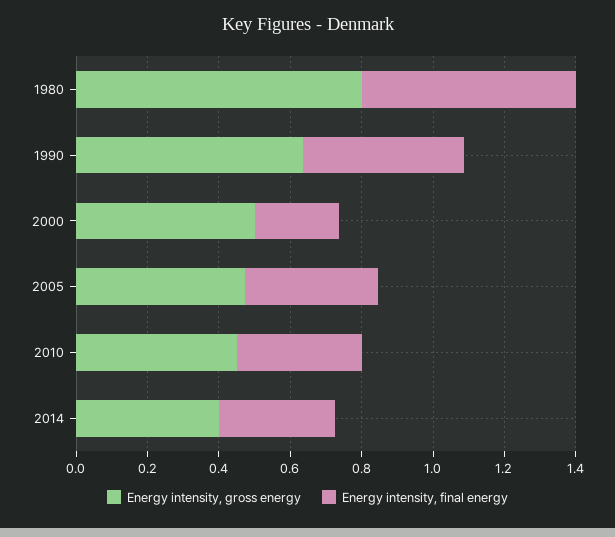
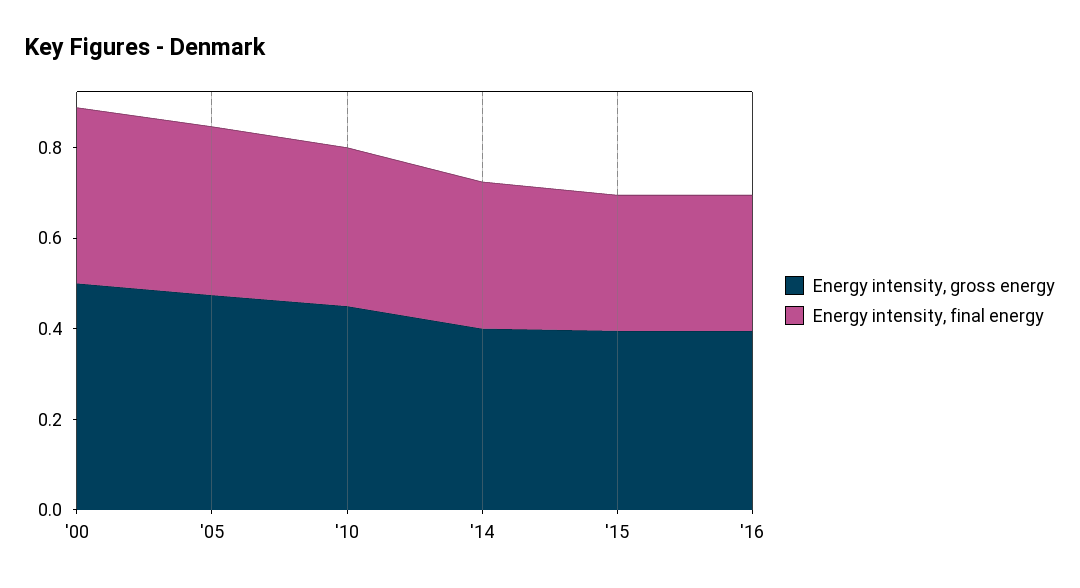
Energy intensity, gross energy, 1980: 0.8 -> none
Energy intensity, final energy, 1980: 0.6 -> none
Energy intensity, gross energy, 1990: 0.65 -> none
Energy intensity, final energy, 1990: 0.45 -> none
Energy intensity, final energy, 2000: 0.25 -> 0.4
Energy intensity, gross energy, '15: none -> 0.4
Energy intensity, final energy, '15: none -> 0.3
Energy intensity, gross energy, '16: none -> 0.4
Energy intensity, final energy, '16: none -> 0.3

